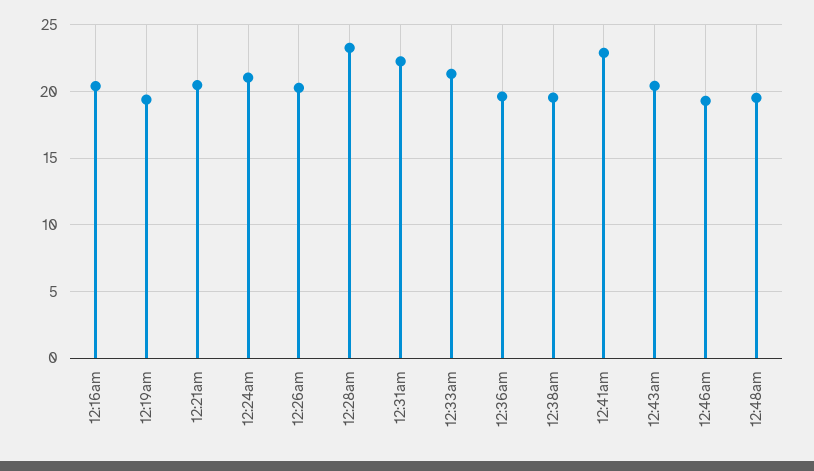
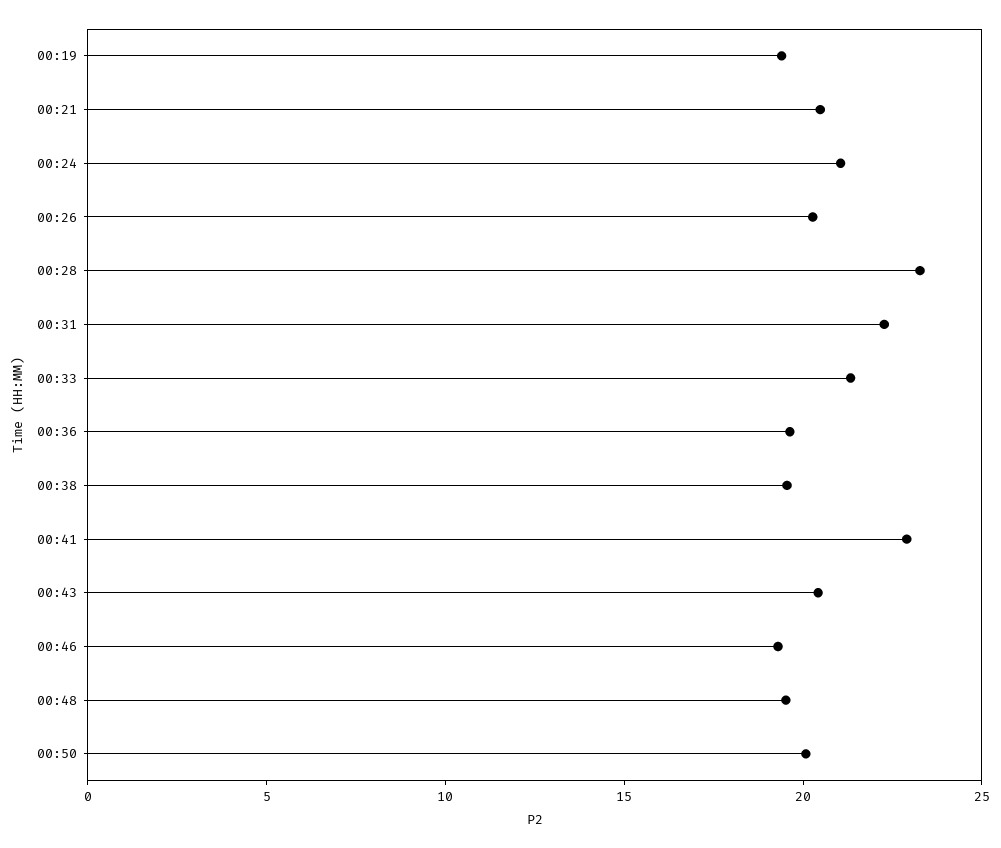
12:16am: 20.5 -> none
00:50: none -> 20

